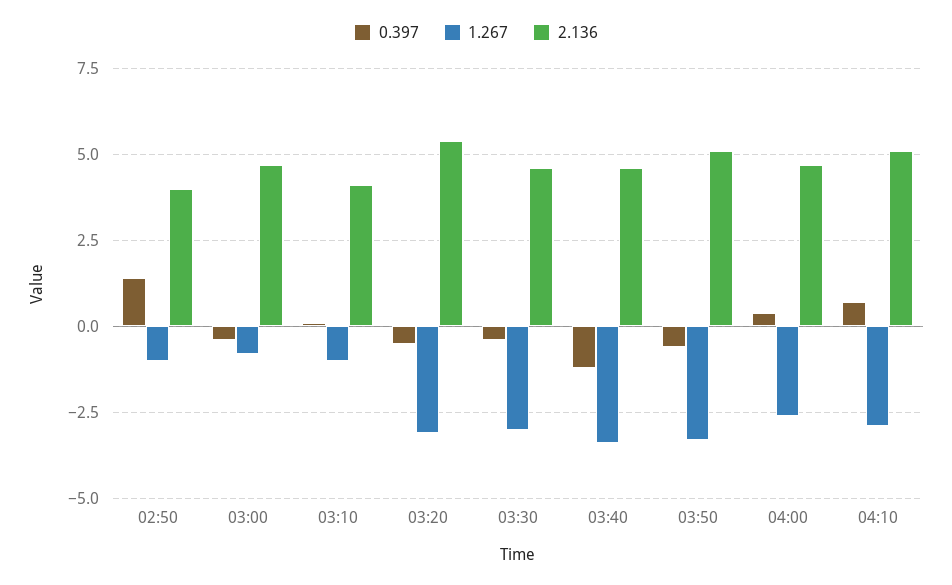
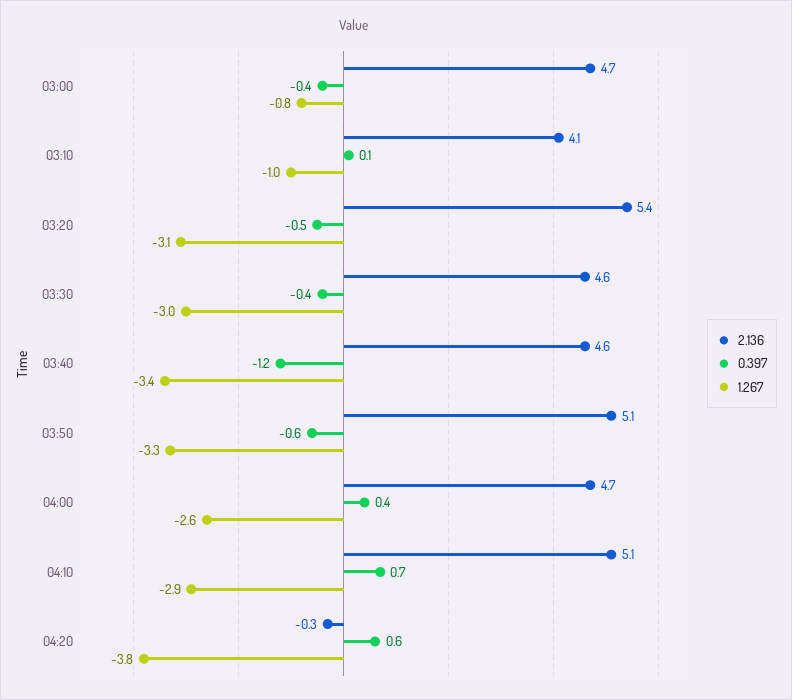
0.397, 02:50: 1.5 -> none
1.267, 02:50: -1 -> none
2.136, 02:50: 4 -> none
2.136, 04:20: none -> -0.3
0.397, 04:20: none -> 0.6
1.267, 04:20: none -> -3.8

